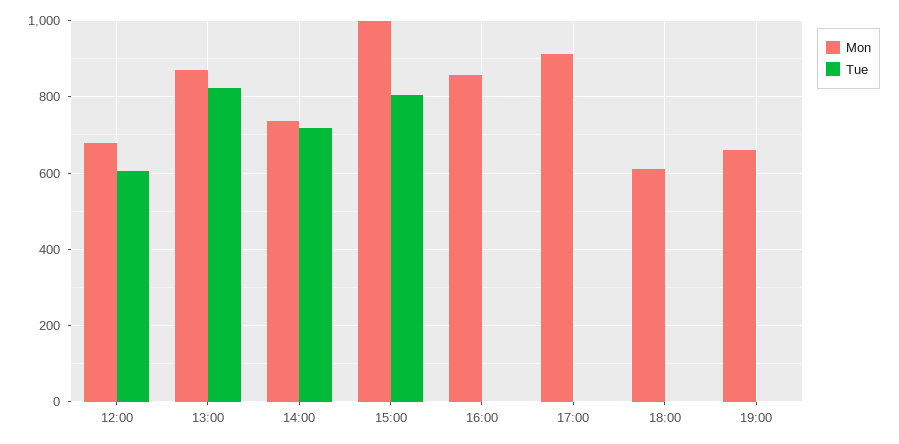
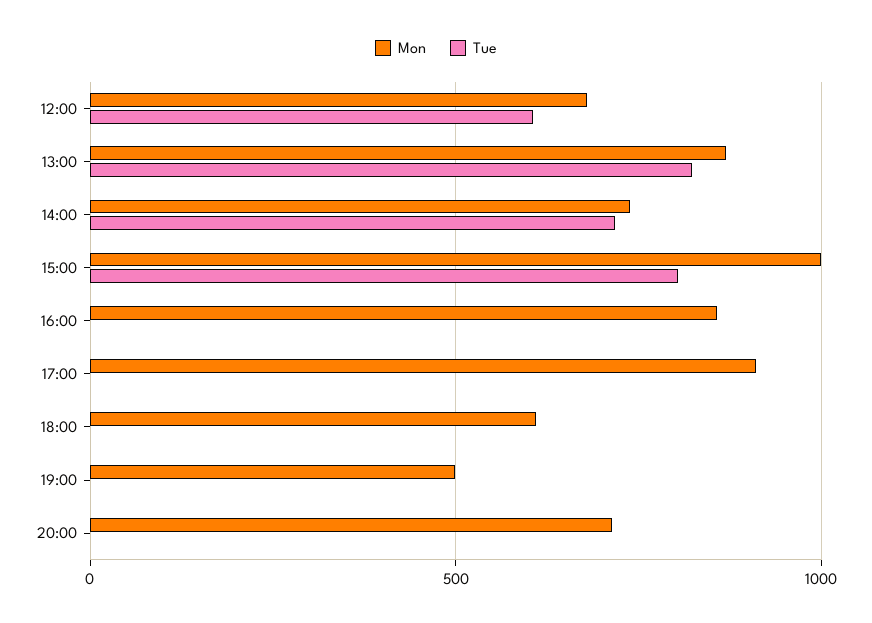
Mon, 19:00: 660 -> 500
Mon, 20:00: none -> 700
Tue, 20:00: none -> 0

